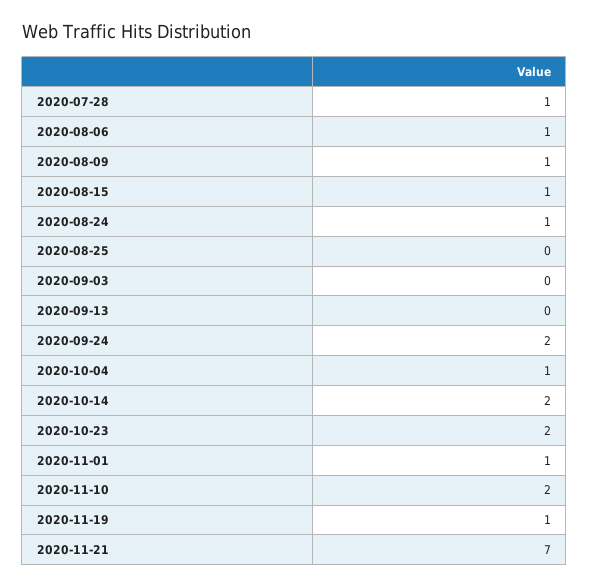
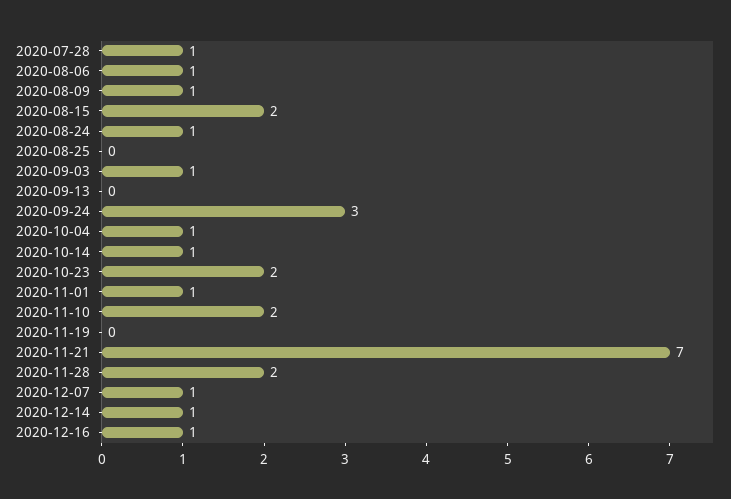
2020-08-15: 1 -> 2
2020-09-03: 0 -> 1
2020-09-24: 2 -> 3
2020-10-14: 2 -> 1
2020-11-19: 1 -> 0
2020-11-28: none -> 2
2020-12-07: none -> 1
2020-12-14: none -> 1
2020-12-16: none -> 1

